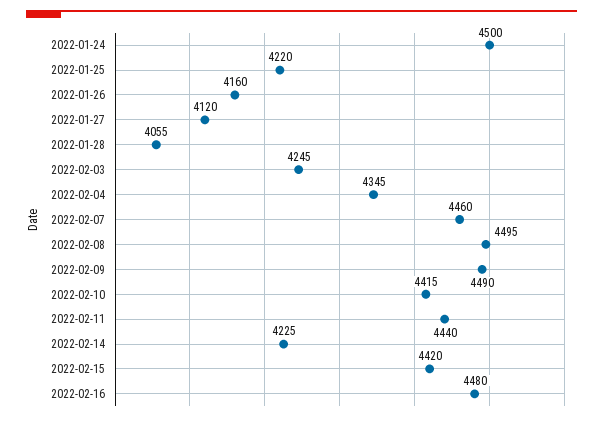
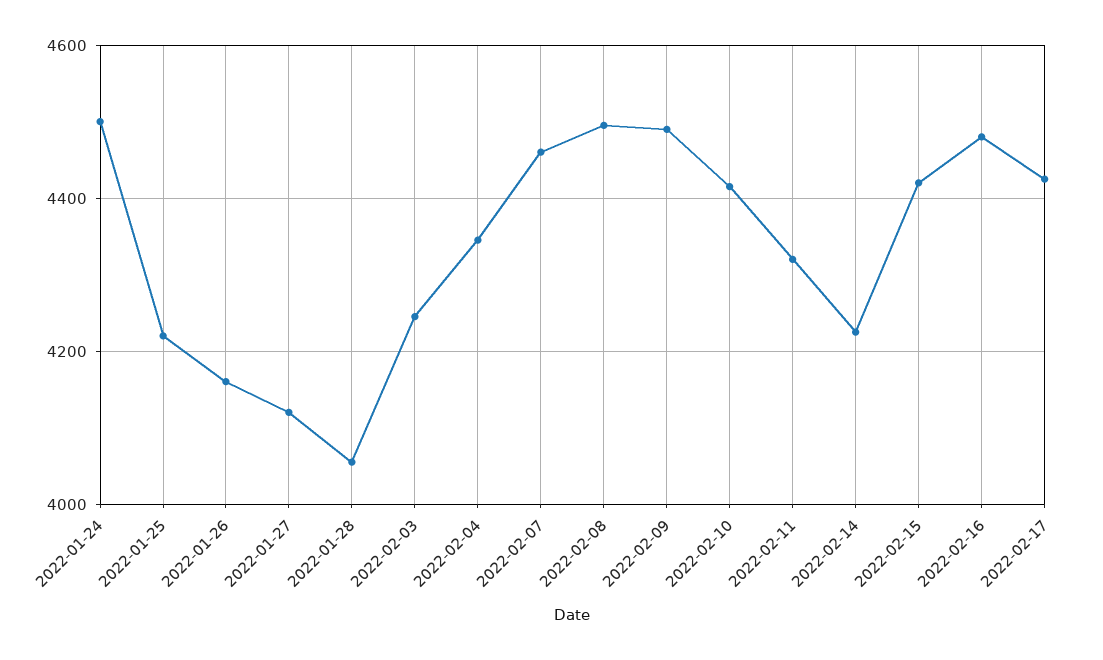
2022-02-11: 4440 -> 4320
2022-02-17: none -> 4420

